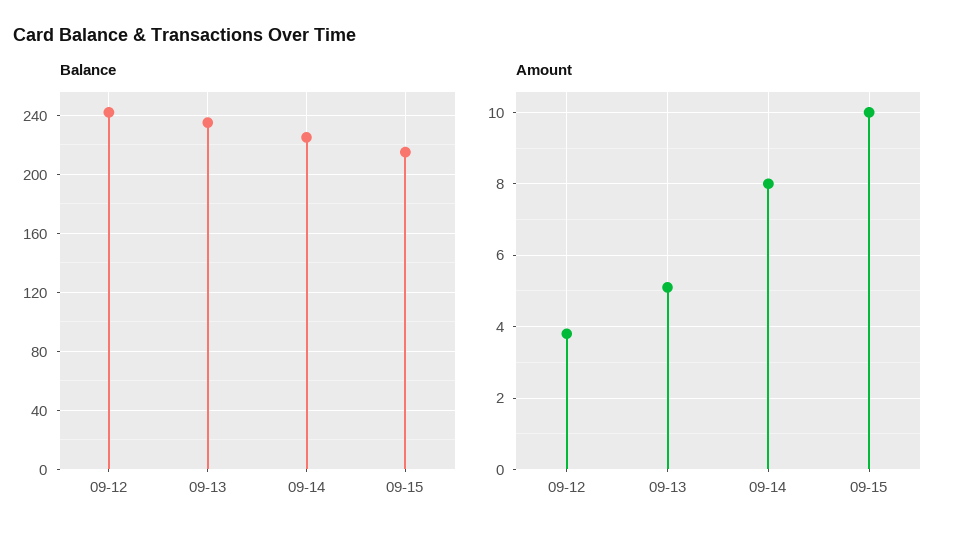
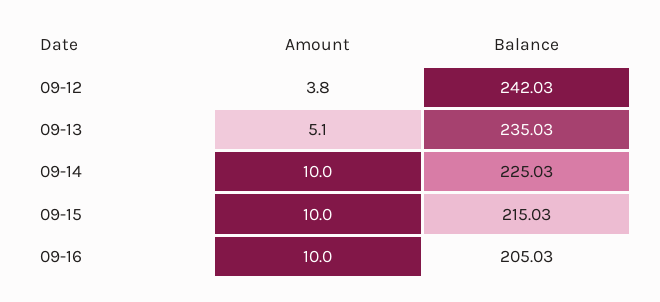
Amount, 09-14: 8 -> 10
Amount, 09-16: none -> 10
Balance, 09-16: none -> 205.03

